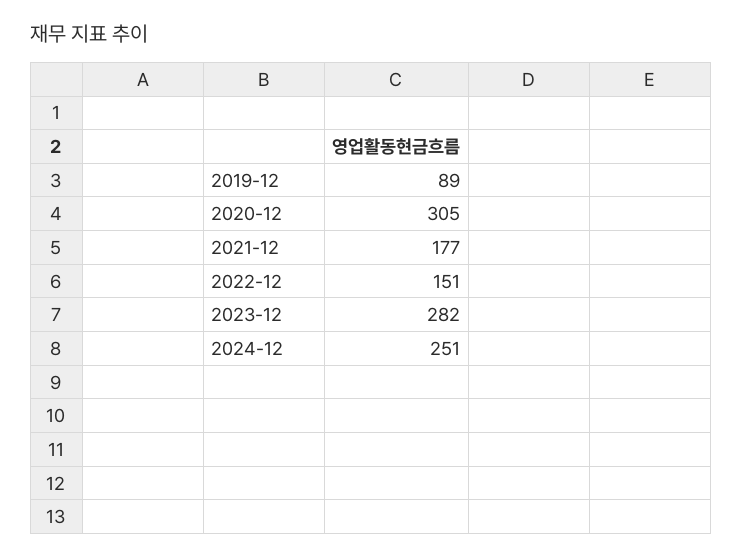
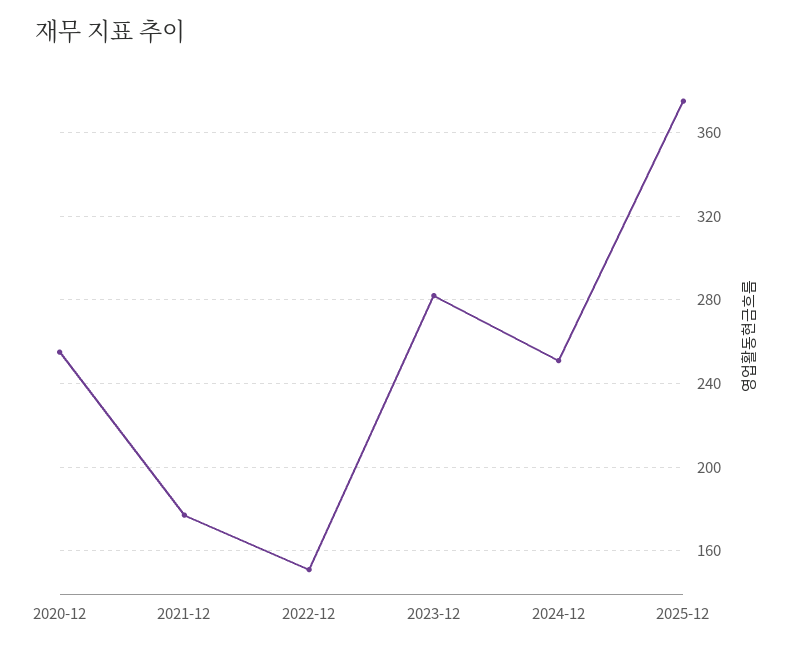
2019-12: 89 -> none
2020-12: 305 -> 255
2025-12: none -> 375

